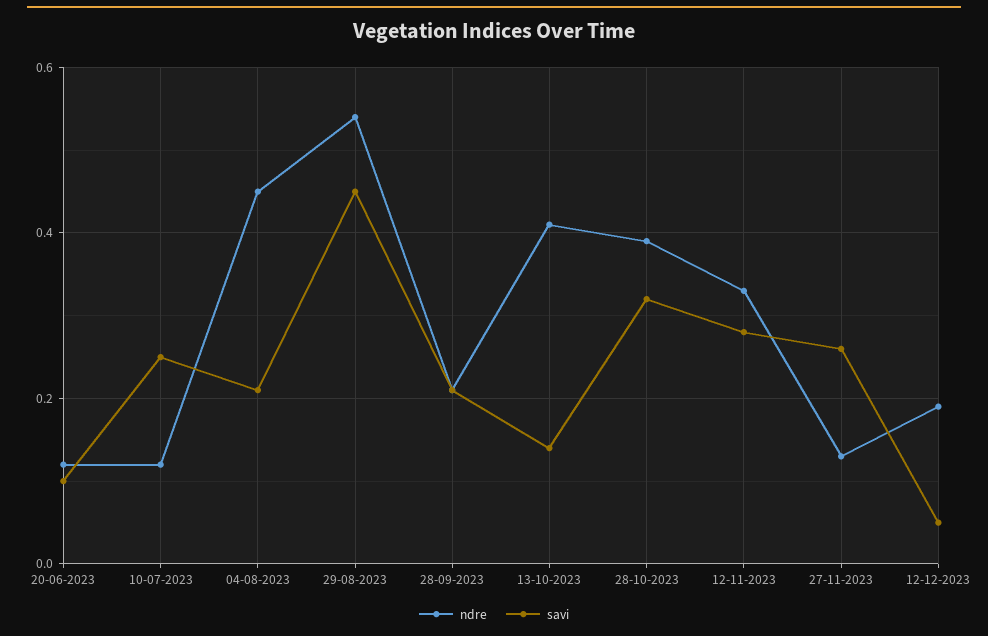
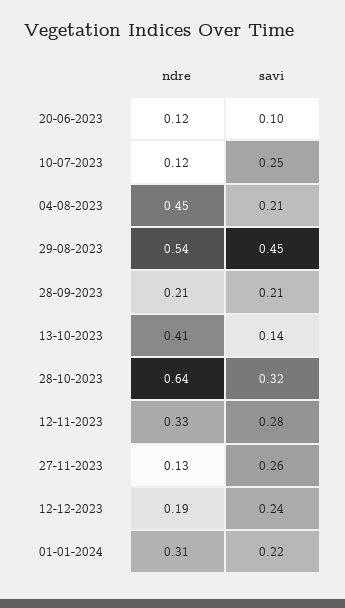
ndre, 28-10-2023: 0.4 -> 0.64
savi, 12-12-2023: 0.05 -> 0.24
ndre, 01-01-2024: none -> 0.31
savi, 01-01-2024: none -> 0.22

